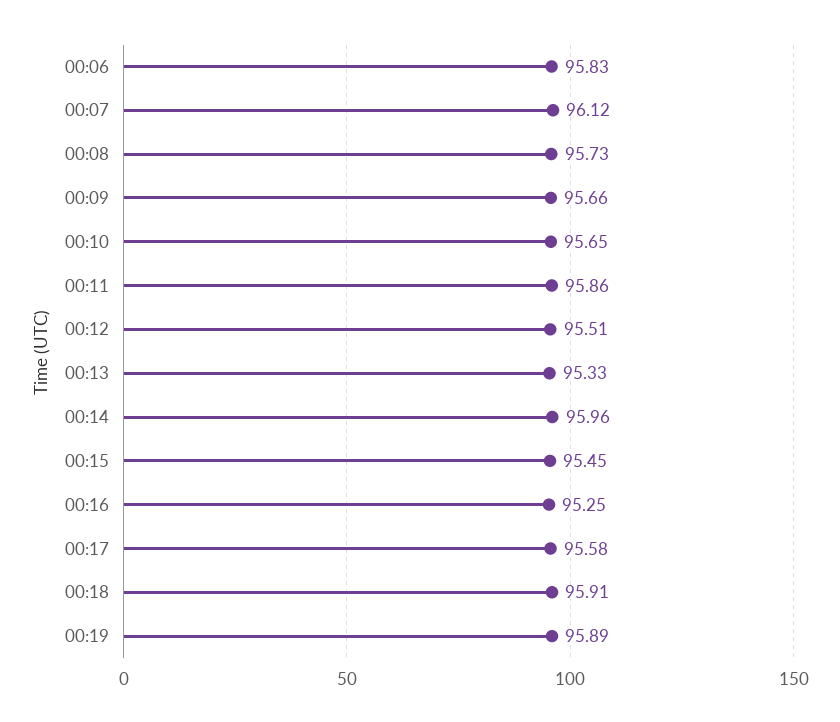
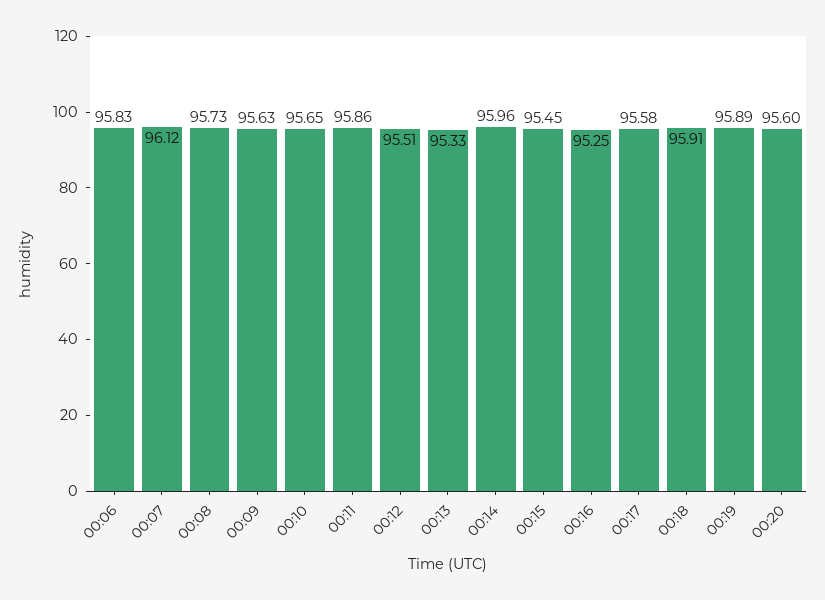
00:09: 95.66 -> 95.63
00:20: none -> 95.6

